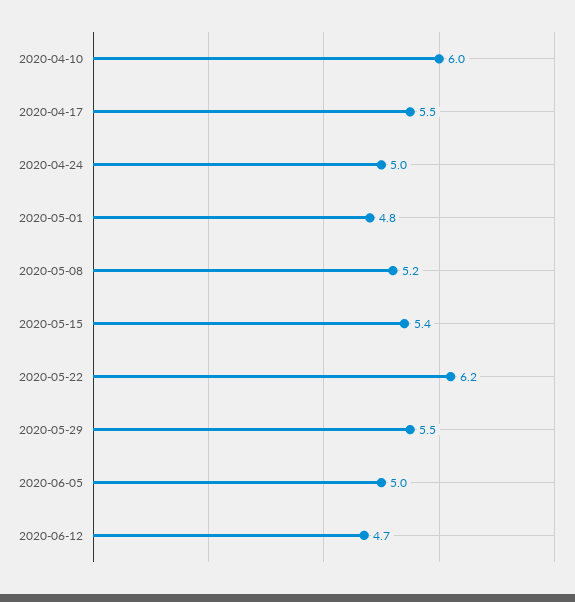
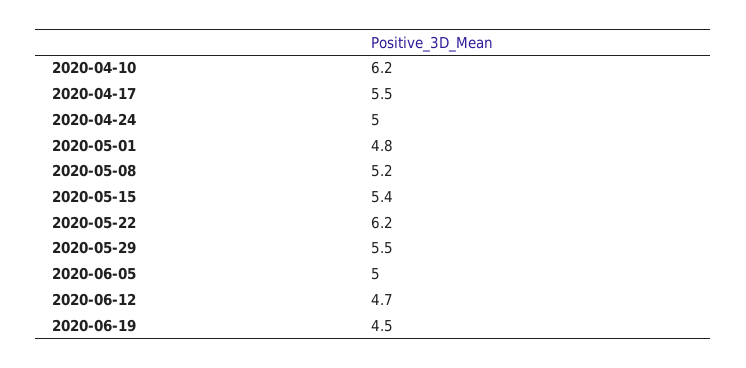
2020-04-10: 6 -> 6.2
2020-06-19: none -> 4.5

